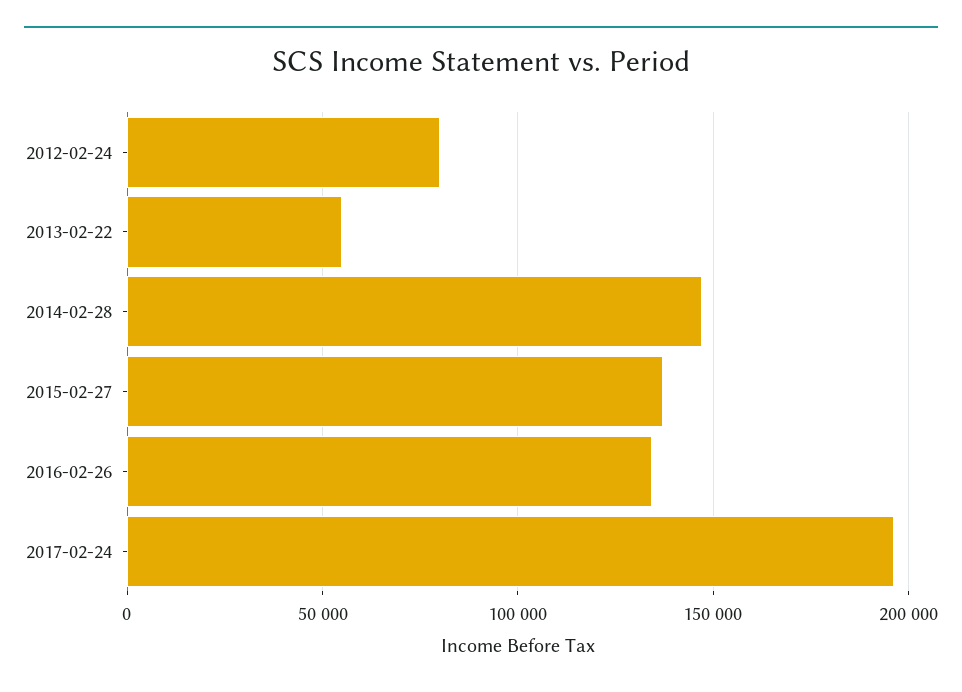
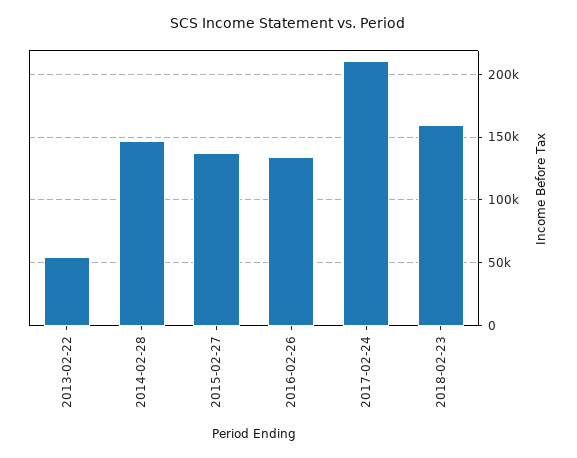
2012-02-24: 80000 -> none
2017-02-24: 195000 -> 210000
2018-02-23: none -> 160000

